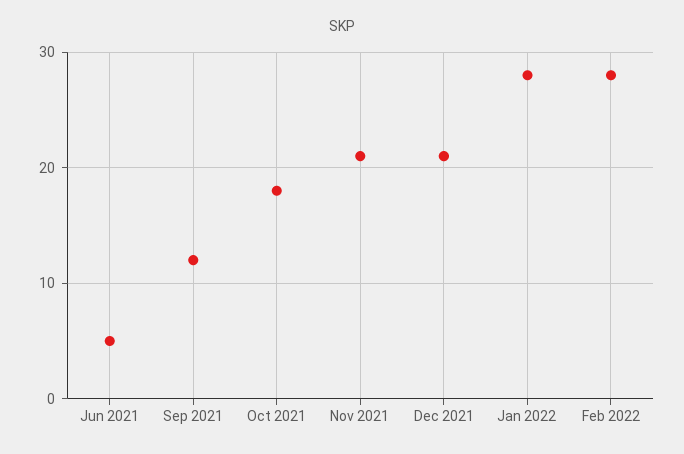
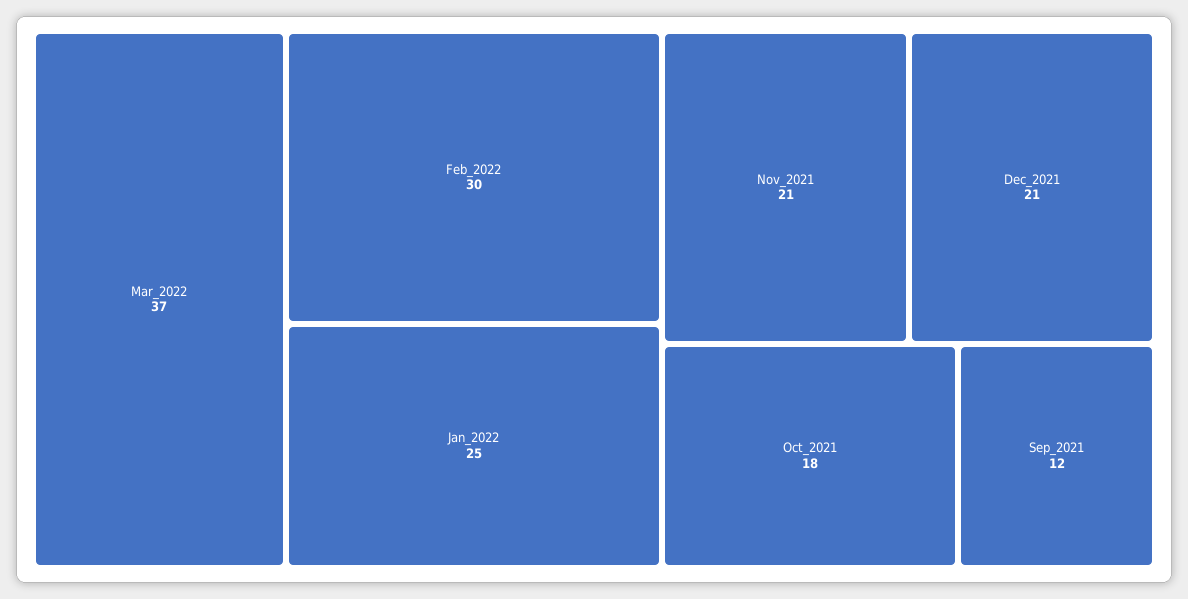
Jun 2021: 5 -> none
Jan 2022: 28 -> 25
Feb 2022: 28 -> 30
Mar_2022: none -> 37

